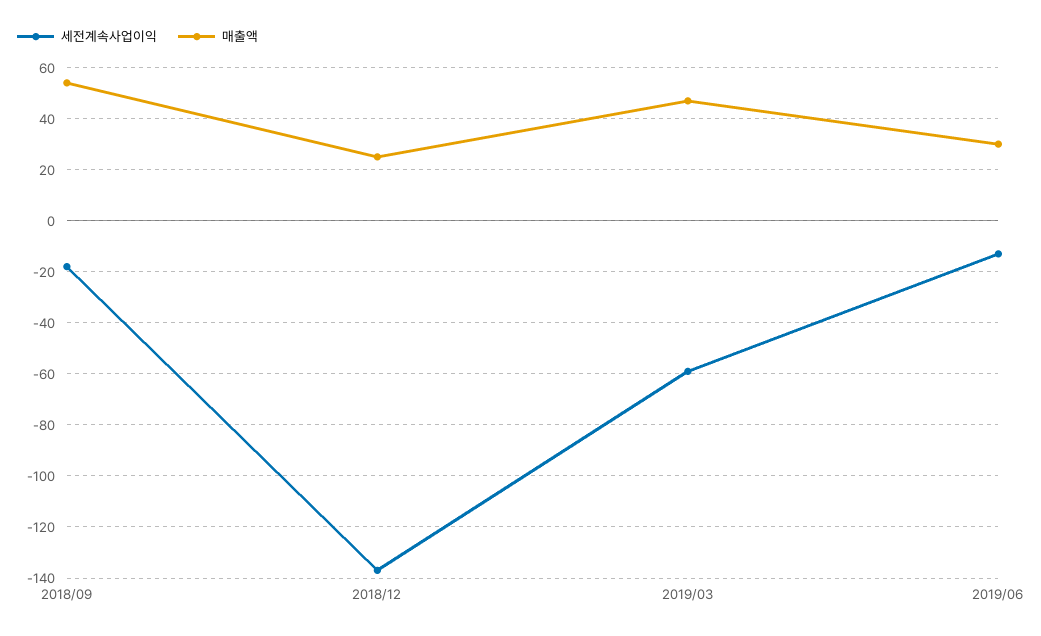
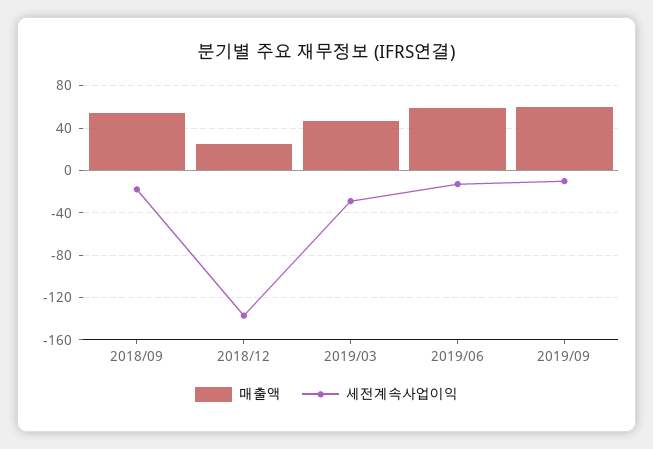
세전계속사업이익, 2019/03: -60 -> -30
매출액, 2019/06: 30 -> 60
매출액, 2019/09: none -> 60
세전계속사업이익, 2019/09: none -> -10

